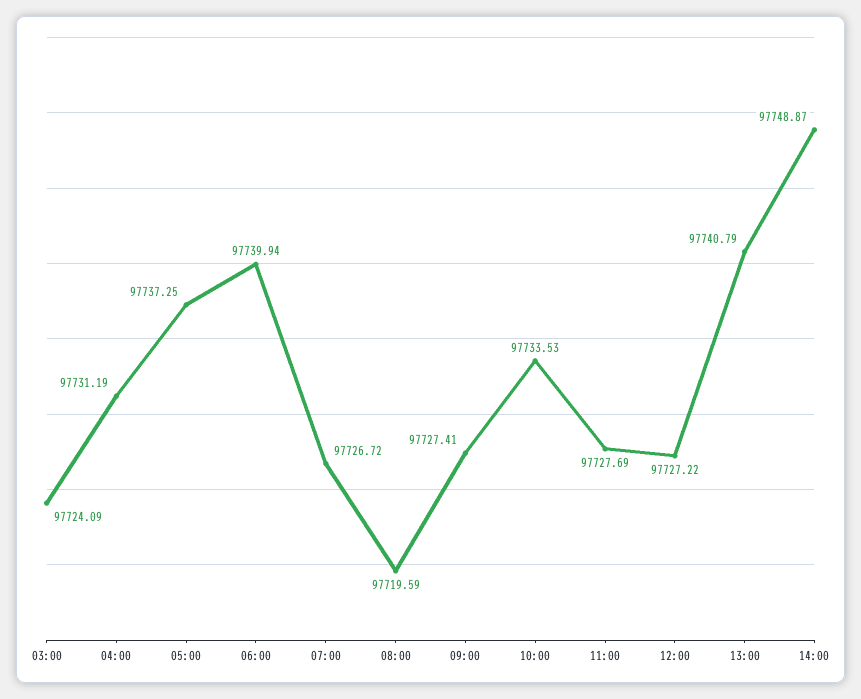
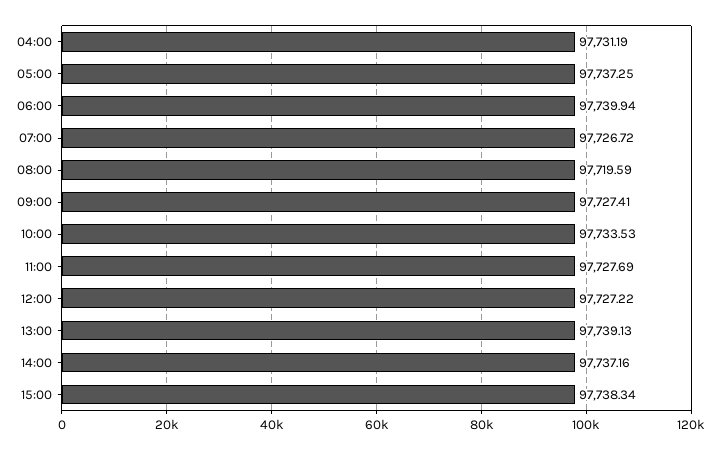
03:00: 97724.09 -> none
13:00: 97740.79 -> 97739.13
14:00: 97748.87 -> 97737.16
15:00: none -> 97738.34

